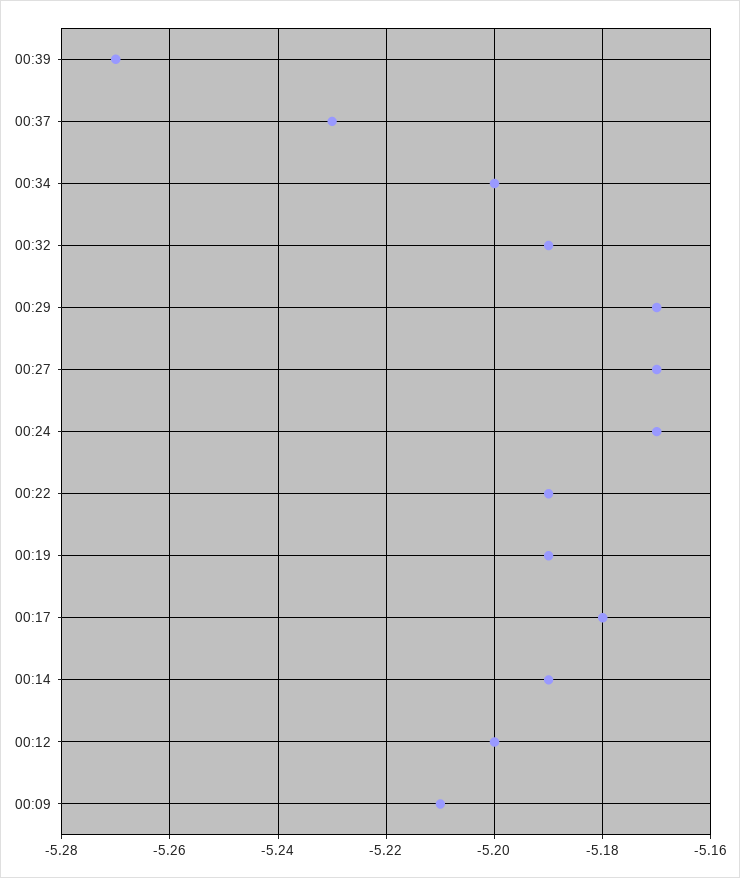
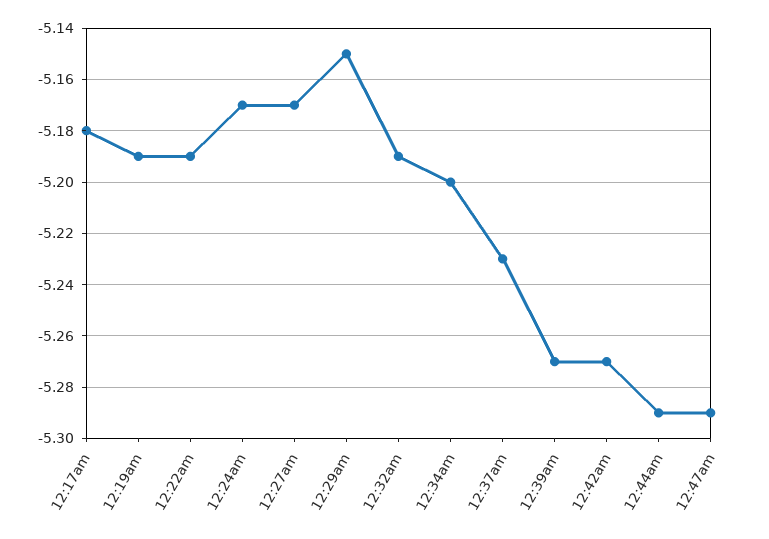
00:29: -5.17 -> -5.15
00:14: -5.19 -> none
00:12: -5.2 -> none
00:09: -5.21 -> none
12:42am: none -> -5.27
12:44am: none -> -5.29
12:47am: none -> -5.29

